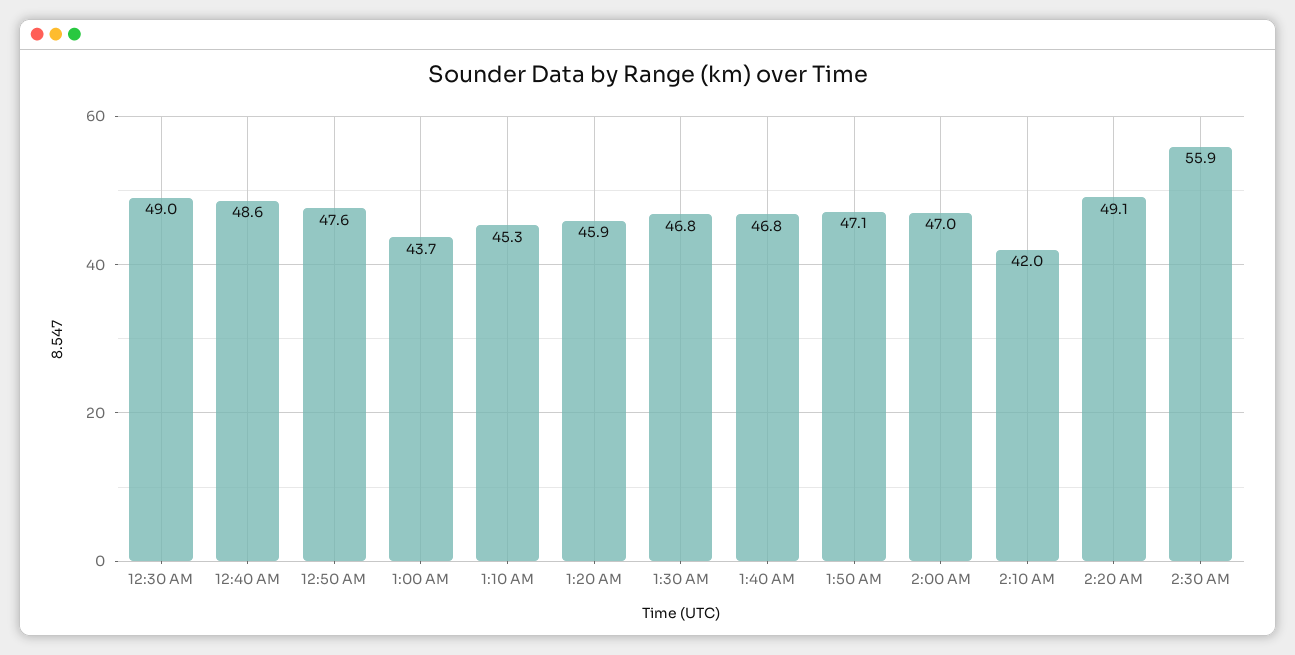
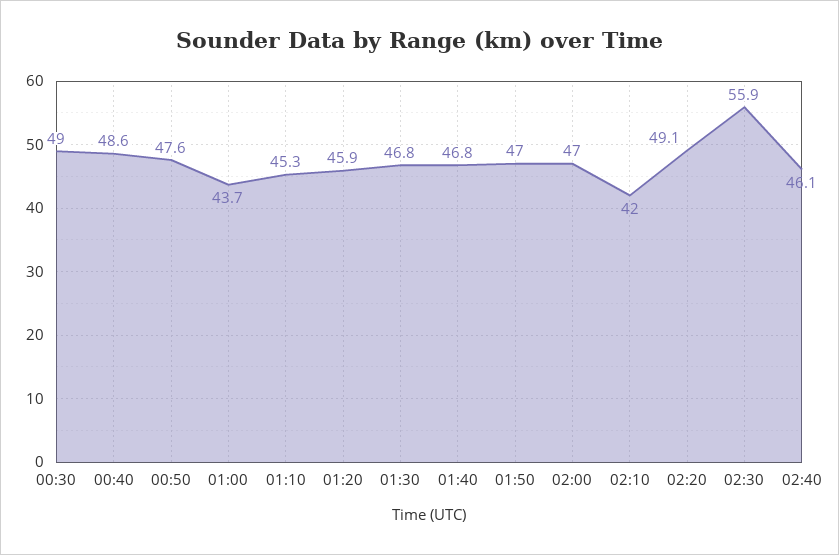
1:50 AM: 47.1 -> 47
02:40: none -> 46.1

